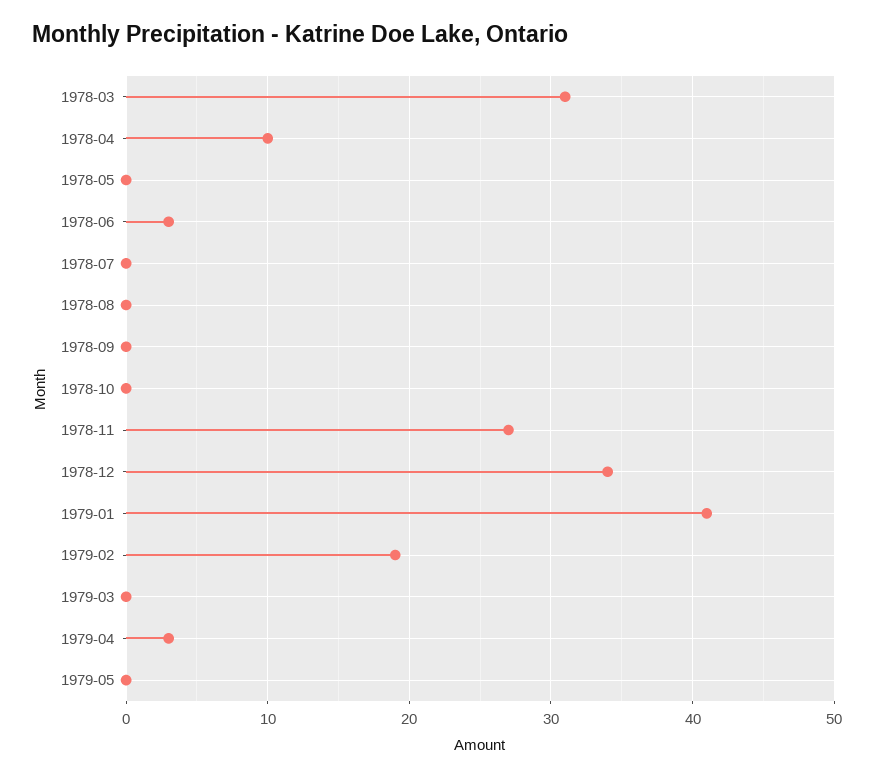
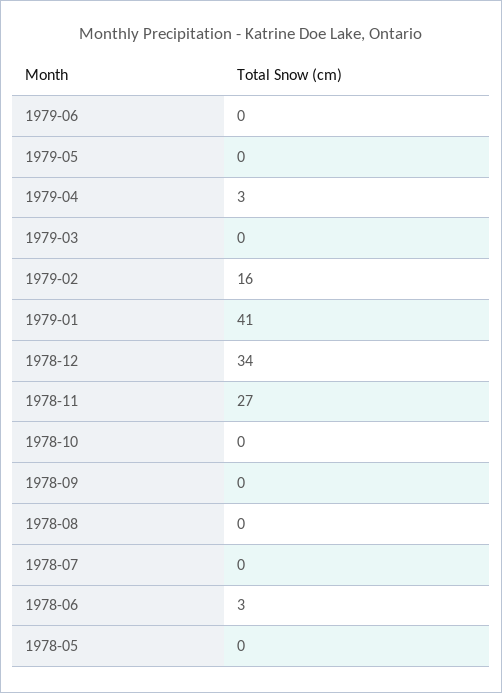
1978-03: 31 -> none
1978-04: 10 -> none
1979-02: 19 -> 16
1979-06: none -> 0

